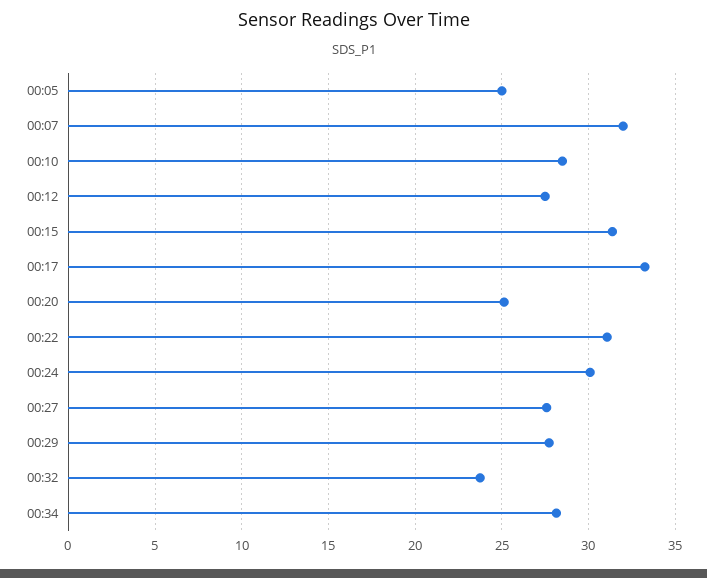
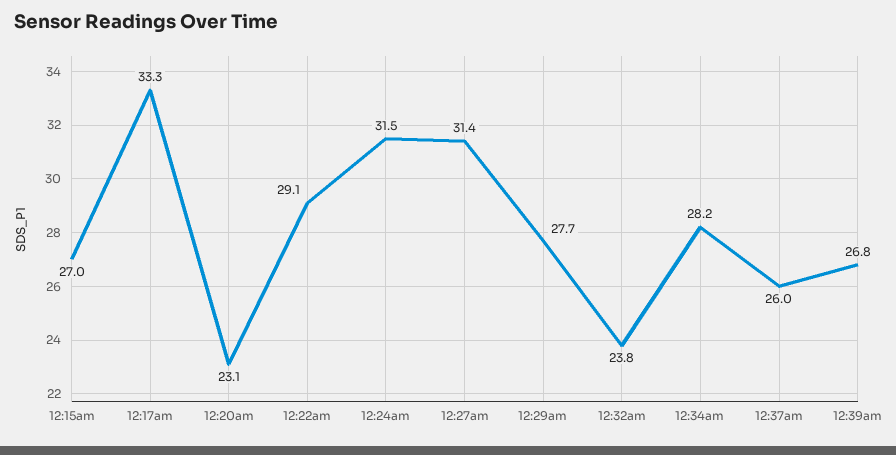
00:05: 25 -> none
00:07: 32 -> none
00:10: 28.5 -> none
00:12: 27.5 -> none
00:15: 31.5 -> 27
00:20: 25 -> 23.1
00:22: 31 -> 29.1
00:24: 30 -> 31.5
00:27: 27.5 -> 31.4
12:37am: none -> 26
12:39am: none -> 26.8

